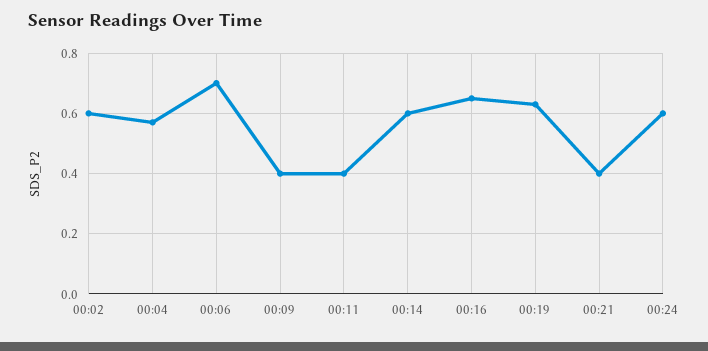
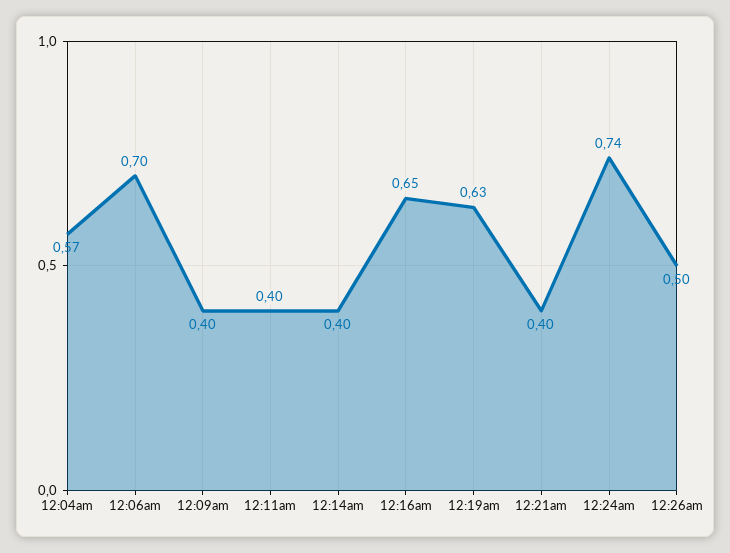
00:02: 0.6 -> none
00:14: 0.6 -> 0.4
00:24: 0.6 -> 0.74
12:26am: none -> 0.5

